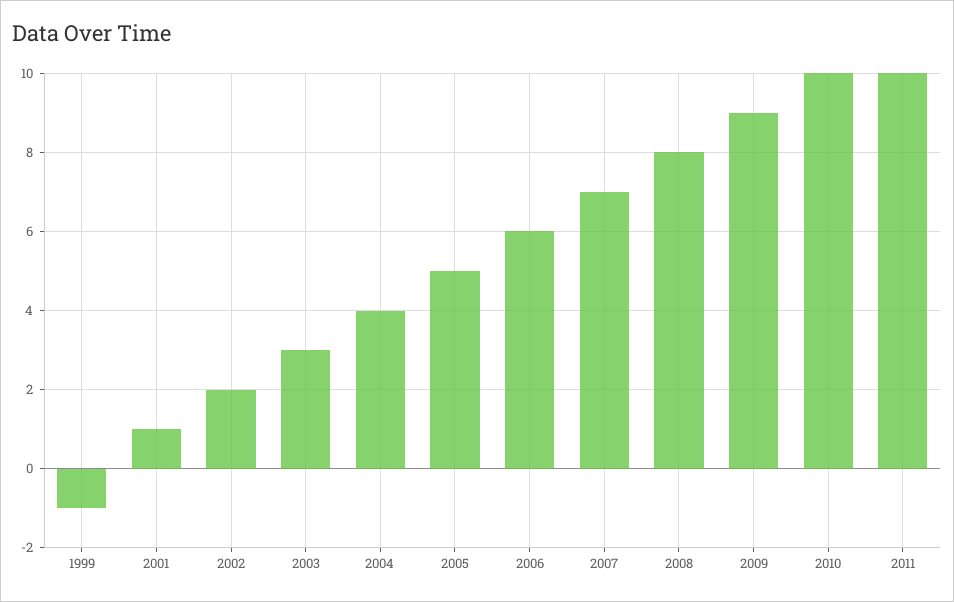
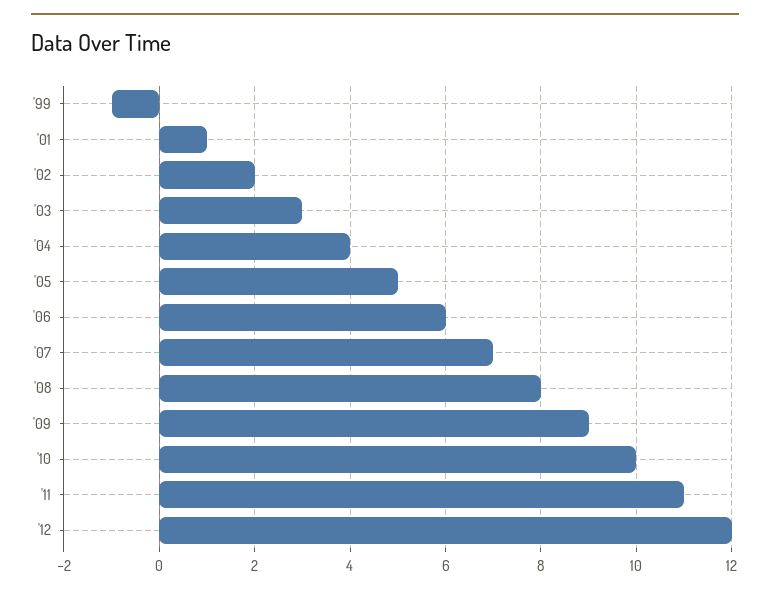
2011: 10 -> 11
'12: none -> 12

